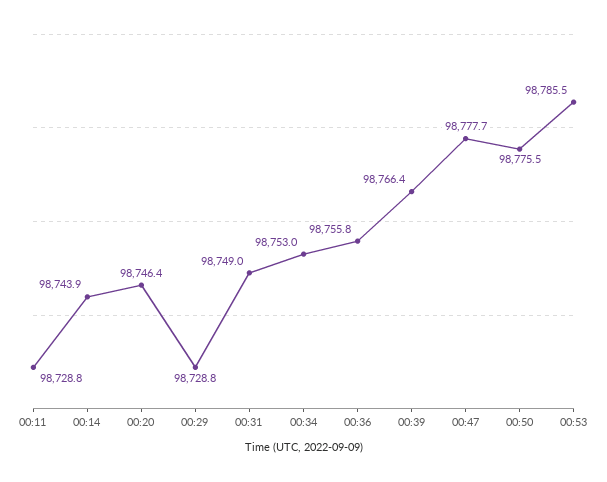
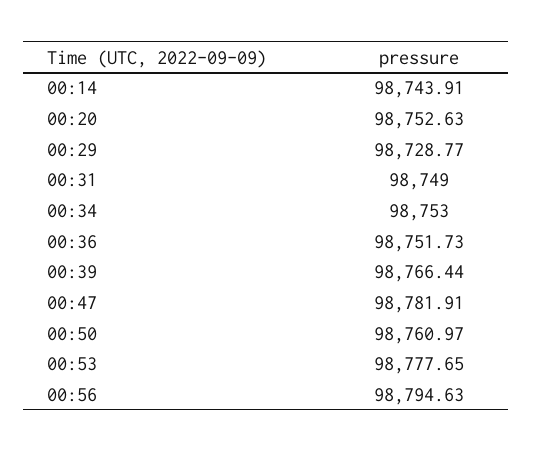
00:11: 98728.8 -> none
00:20: 98746.4 -> 98752.63
00:36: 98755.8 -> 98751.73
00:47: 98777.7 -> 98781.91
00:50: 98775.5 -> 98760.97
00:53: 98785.5 -> 98777.65
00:56: none -> 98794.63

